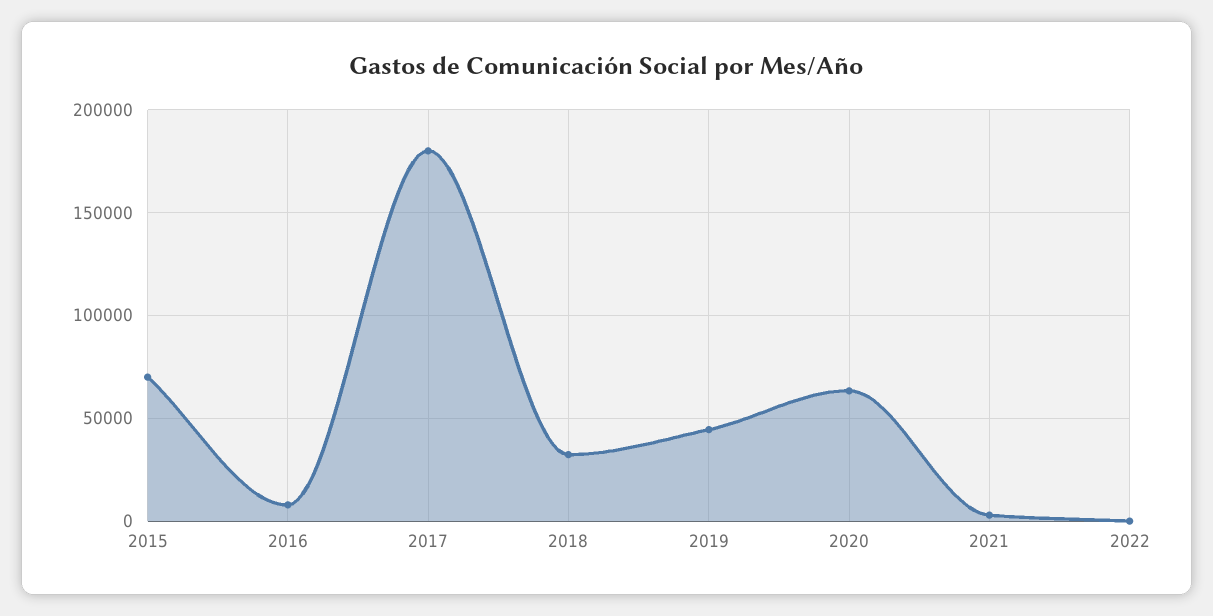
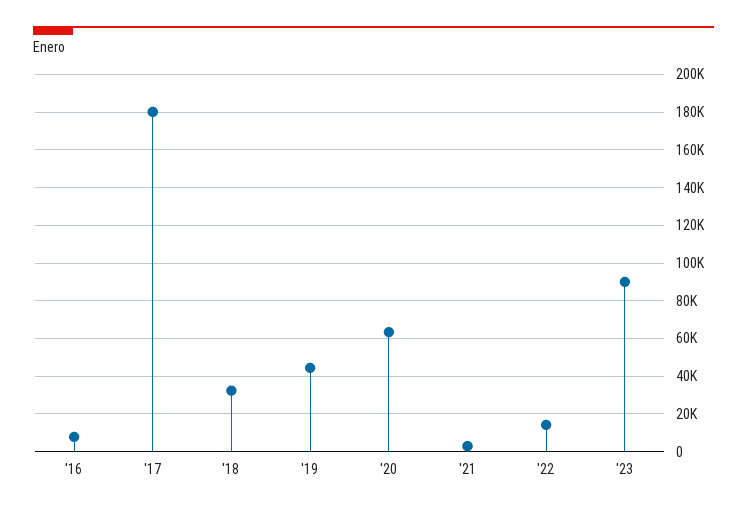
2015: 70000 -> none
2022: 0 -> 15000
'23: none -> 90000

